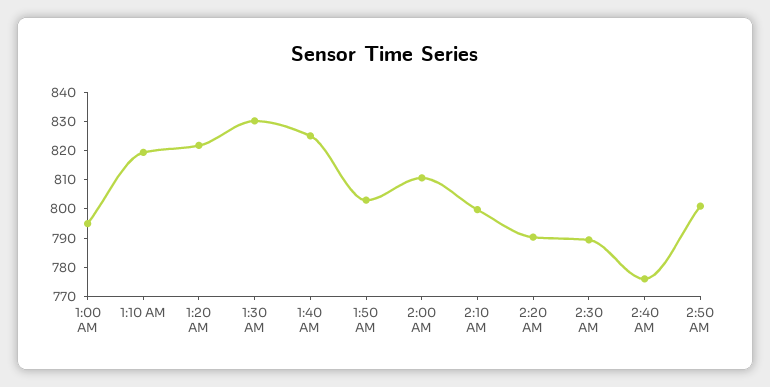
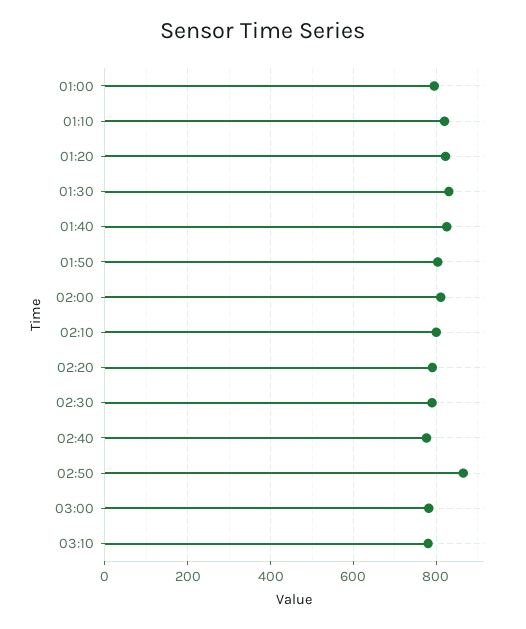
2:50 AM: 800 -> 860
03:00: none -> 780
03:10: none -> 780

